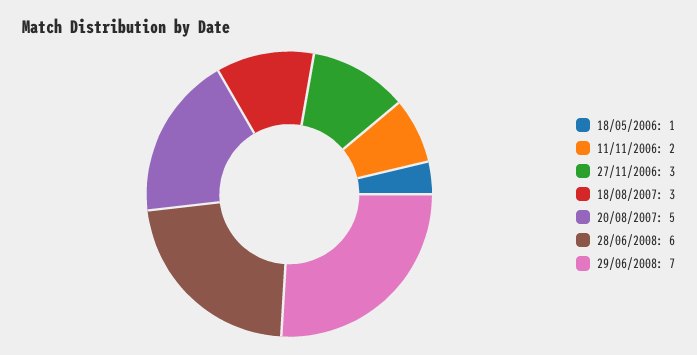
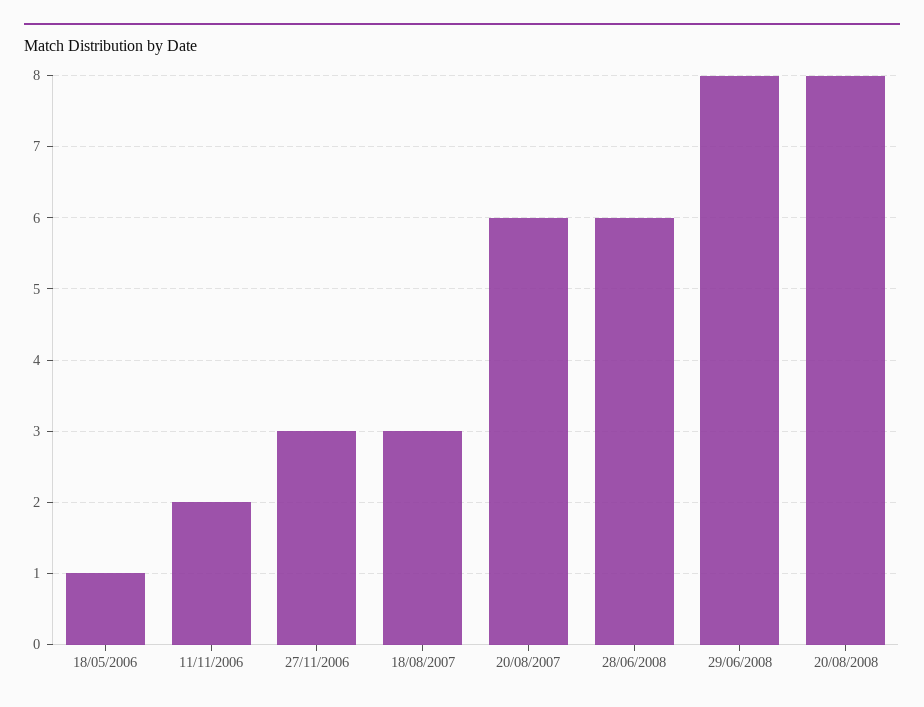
20/08/2007: 5 -> 6
29/06/2008: 7 -> 8
20/08/2008: none -> 8

